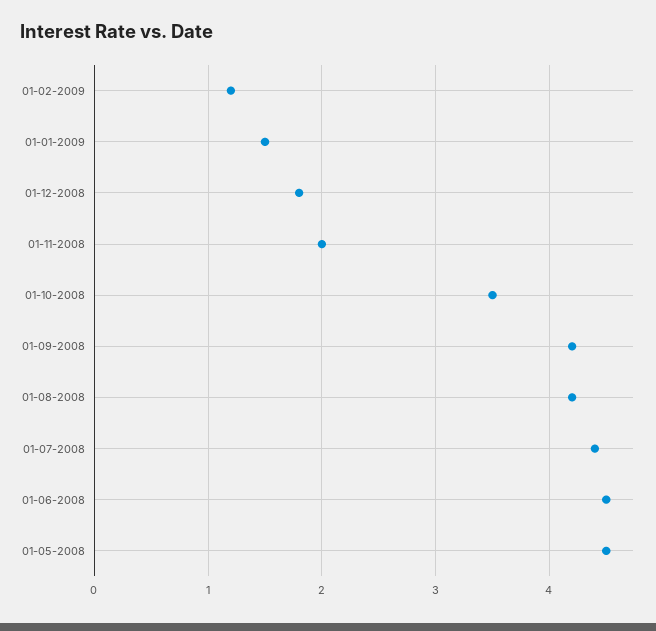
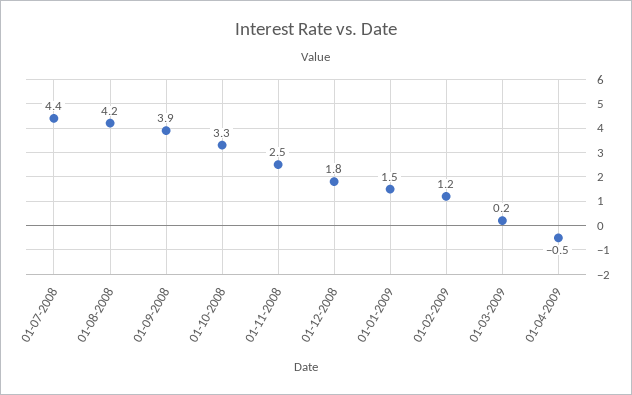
01-11-2008: 2 -> 2.5
01-10-2008: 3.5 -> 3.3
01-09-2008: 4.2 -> 3.9
01-06-2008: 4.5 -> none
01-05-2008: 4.5 -> none
01-03-2009: none -> 0.2
01-04-2009: none -> -0.5

